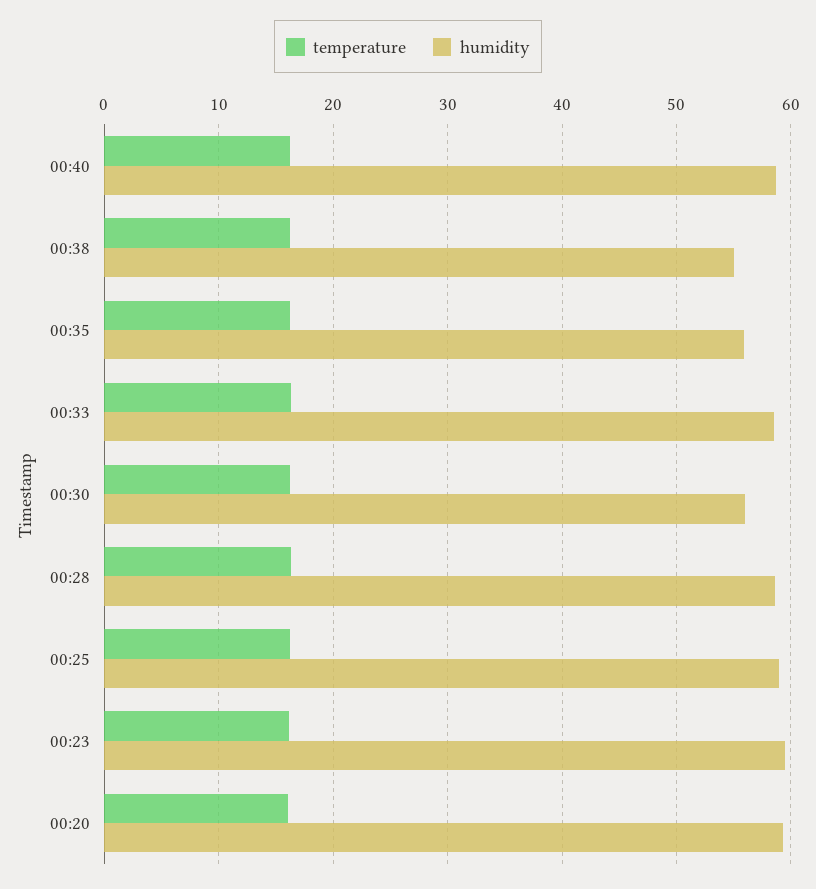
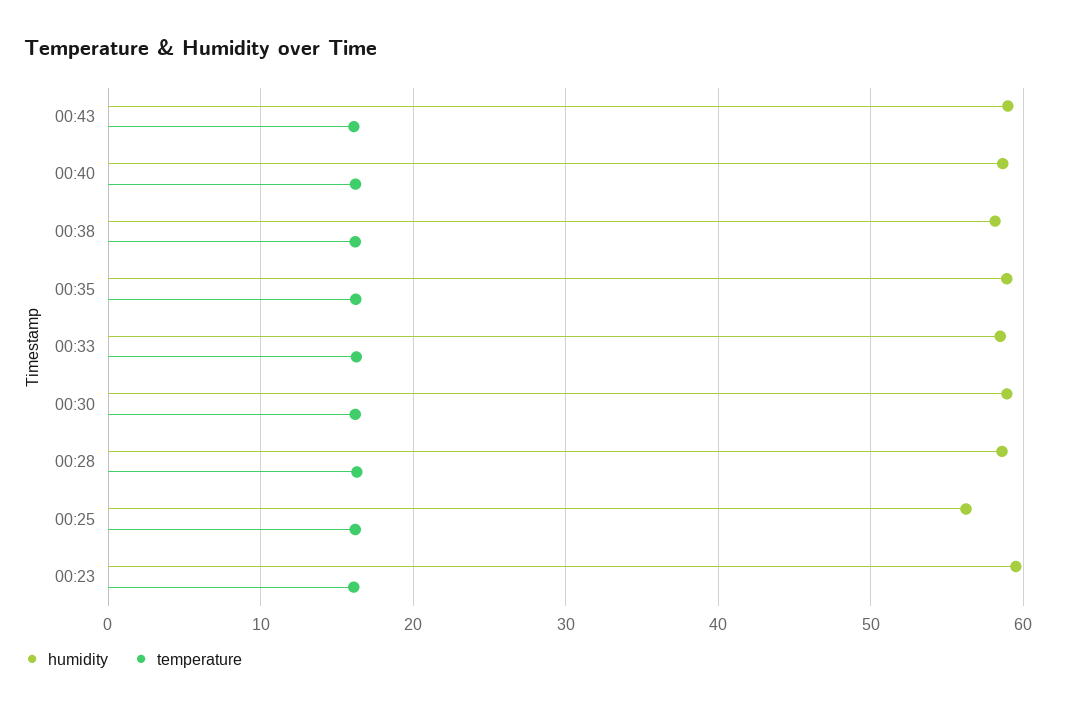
humidity, 00:38: 55 -> 58
humidity, 00:35: 56 -> 59
humidity, 00:30: 56 -> 59
humidity, 00:25: 59 -> 56
temperature, 00:20: 16 -> none
humidity, 00:20: 59 -> none
humidity, 00:43: none -> 59
temperature, 00:43: none -> 16

